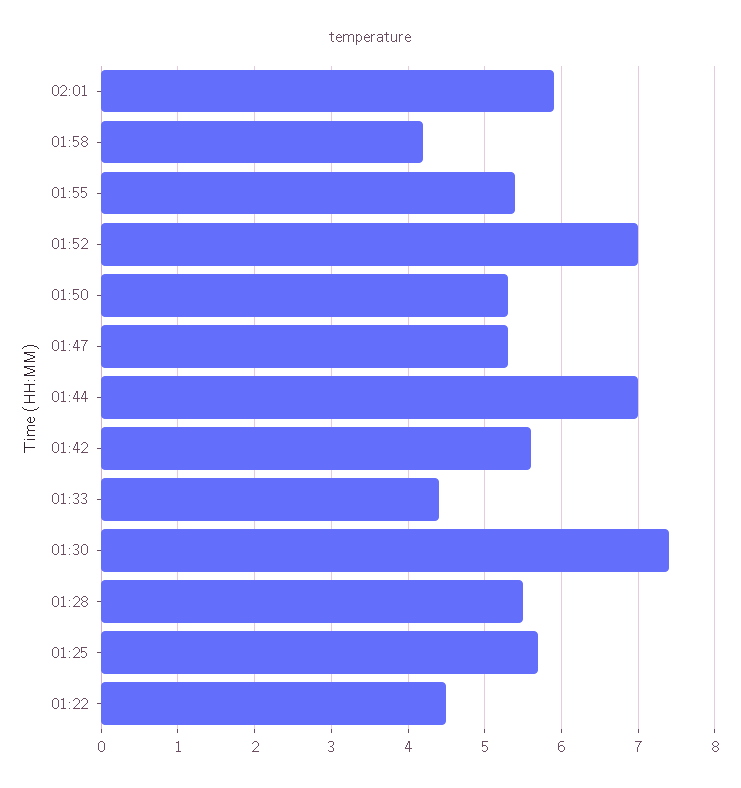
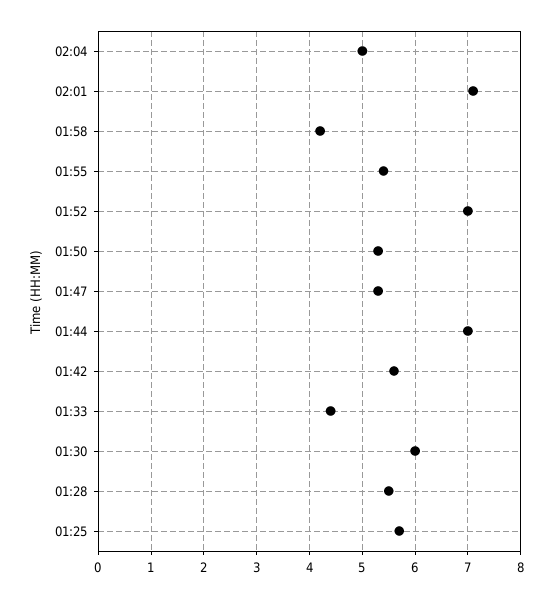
02:01: 5.9 -> 7
01:30: 7.4 -> 6
01:22: 4.5 -> none
02:04: none -> 5

